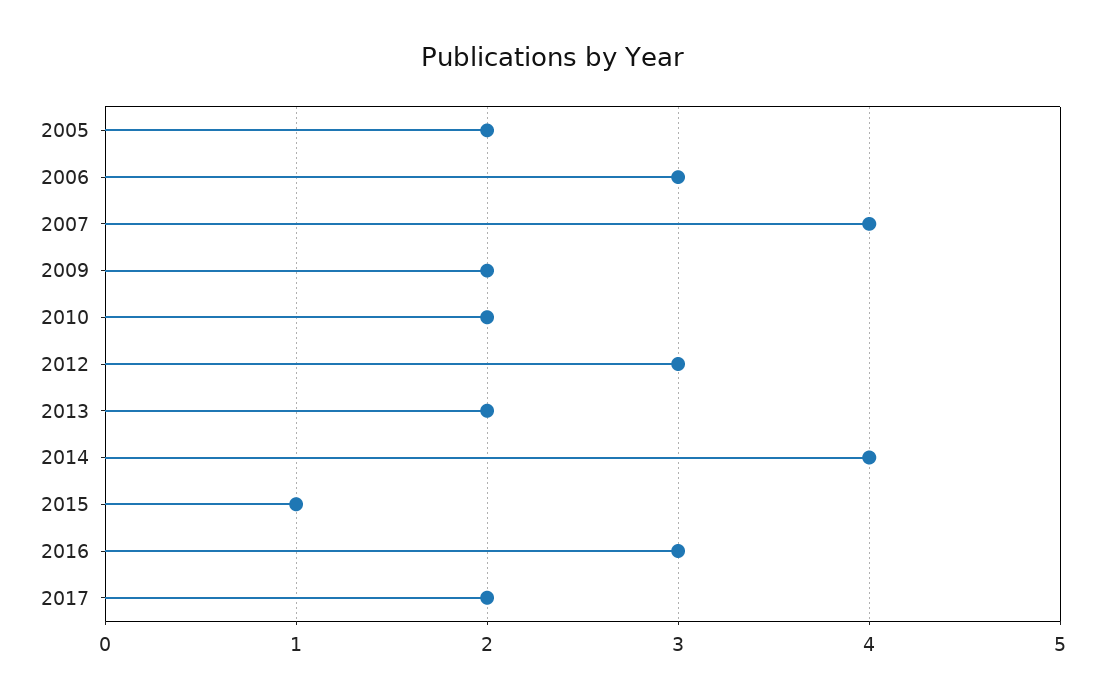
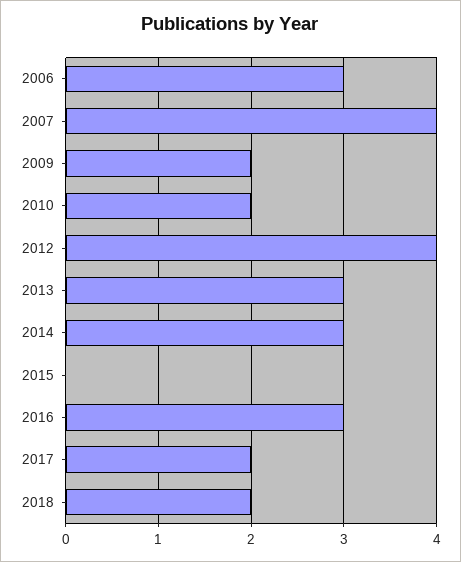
2005: 2 -> none
2012: 3 -> 4
2013: 2 -> 3
2014: 4 -> 3
2015: 1 -> 0
2018: none -> 2

